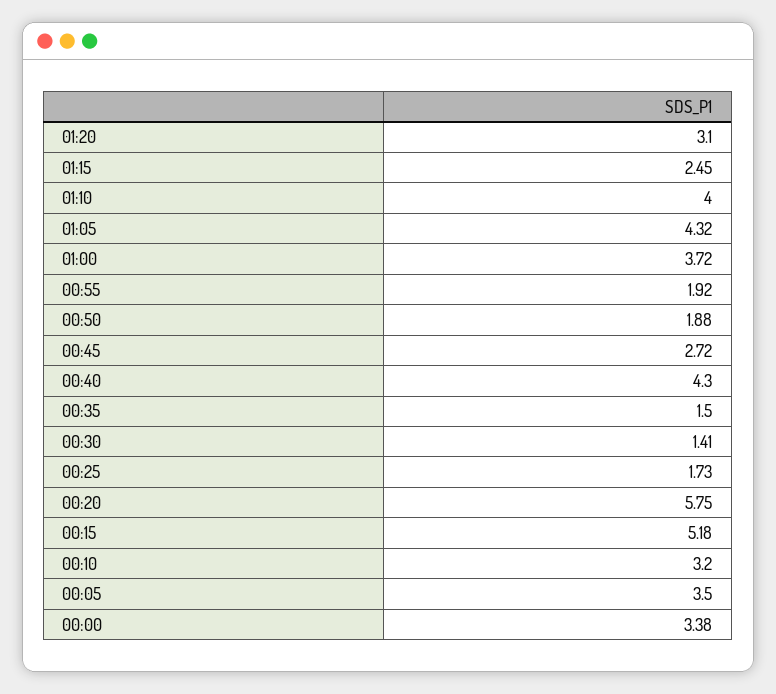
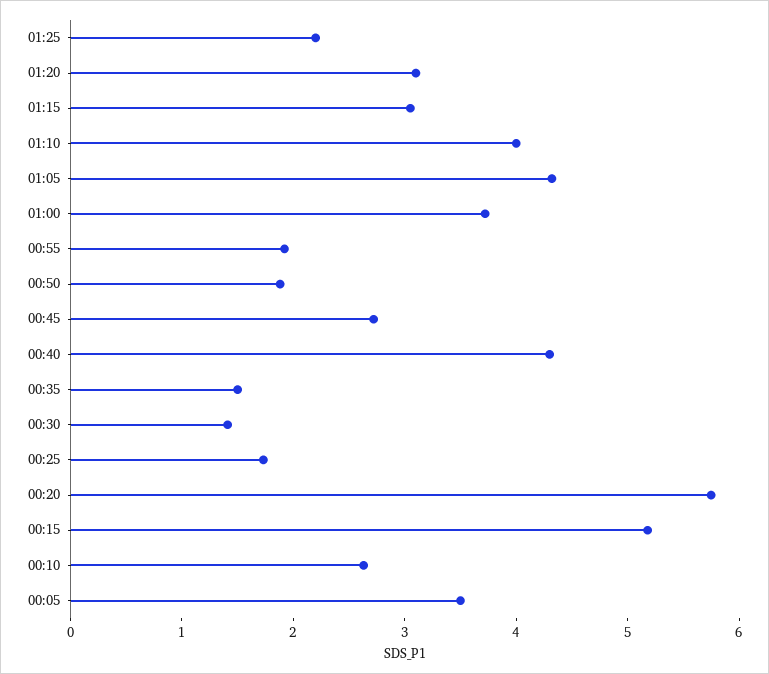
01:15: 2.45 -> 3
00:10: 3.2 -> 2.6
00:00: 3.38 -> none
01:25: none -> 2.2

